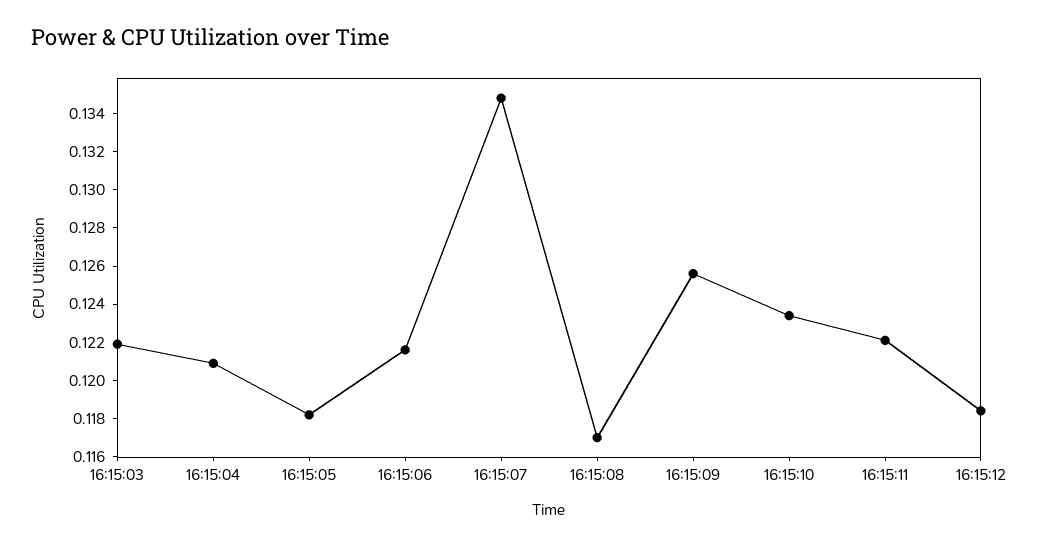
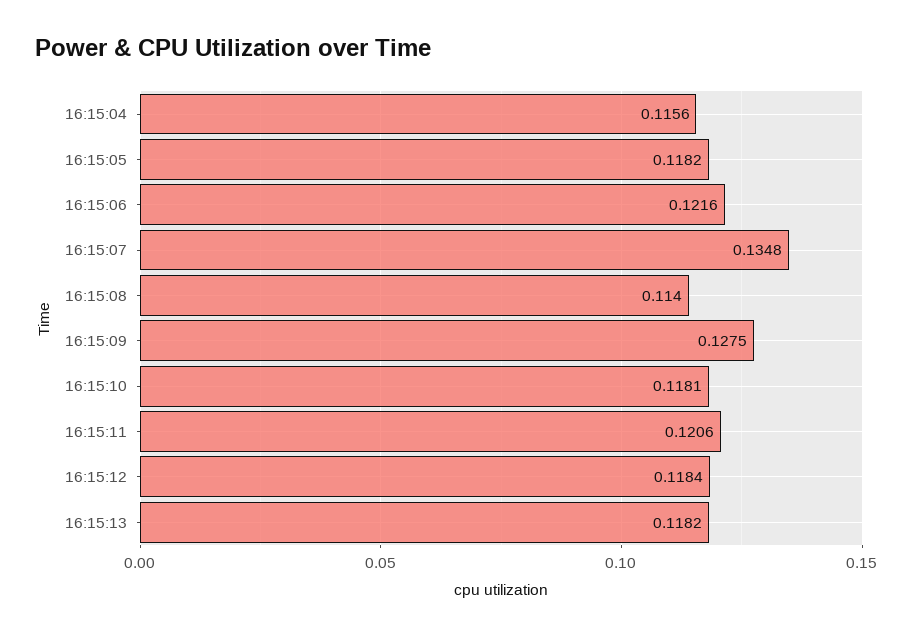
16:15:03: 0.122 -> none
16:15:04: 0.121 -> 0.1156
16:15:08: 0.117 -> 0.114
16:15:09: 0.1255 -> 0.1275
16:15:10: 0.1235 -> 0.1181
16:15:11: 0.122 -> 0.1206
16:15:13: none -> 0.1182

